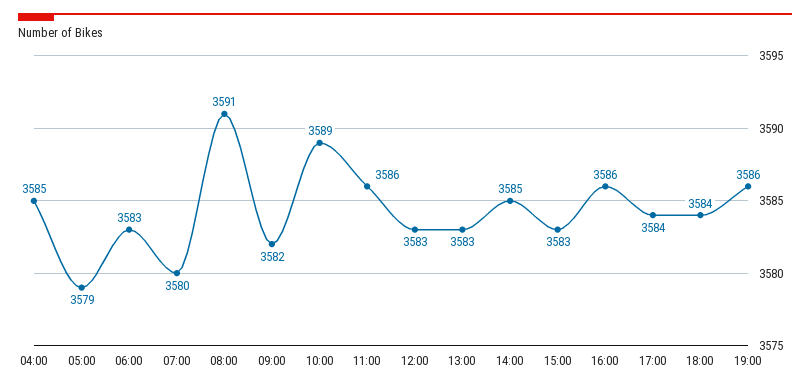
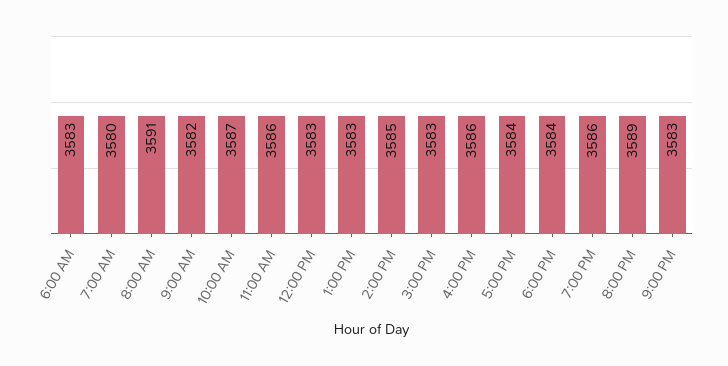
04:00: 3585 -> none
05:00: 3579 -> none
10:00: 3589 -> 3587
8:00 PM: none -> 3589
9:00 PM: none -> 3583

